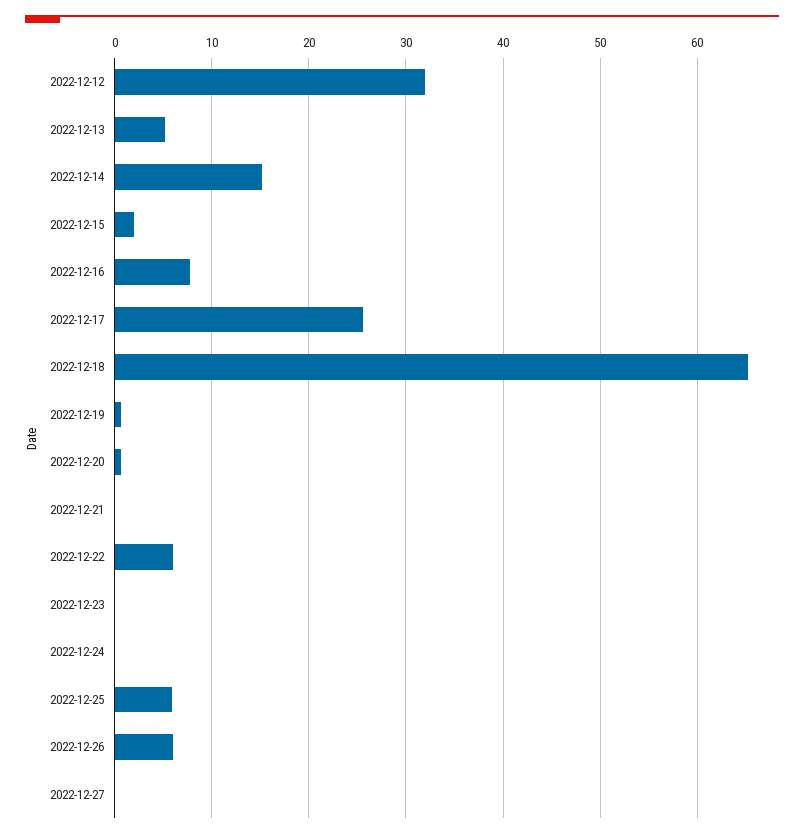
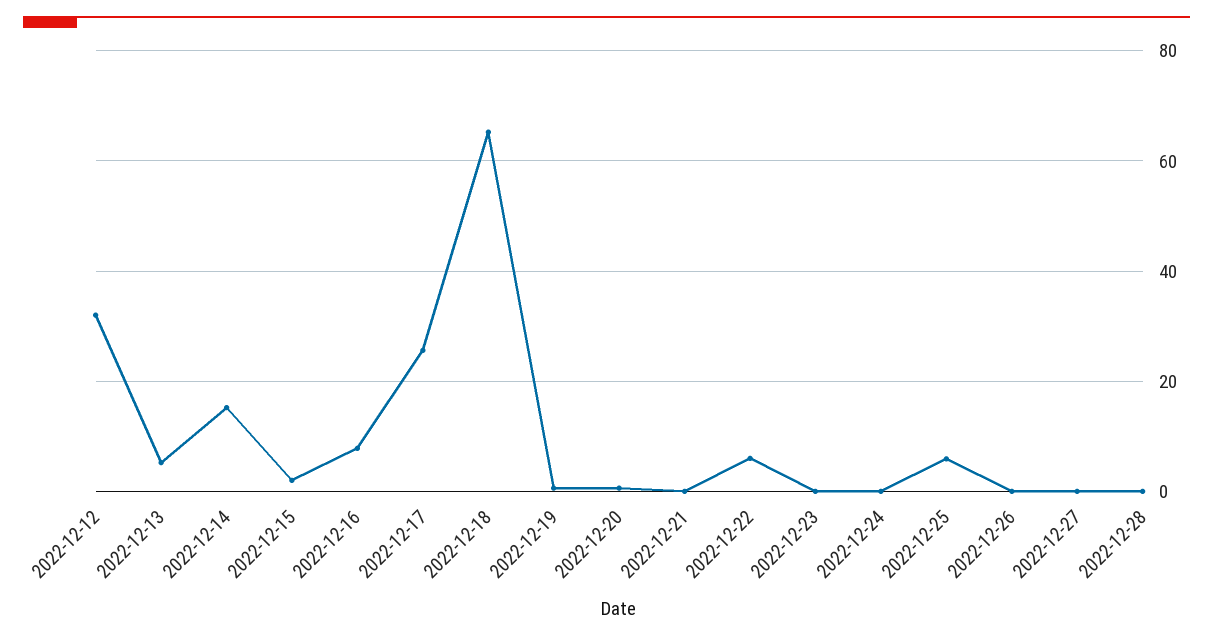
2022-12-26: 6 -> 0
2022-12-28: none -> 0

